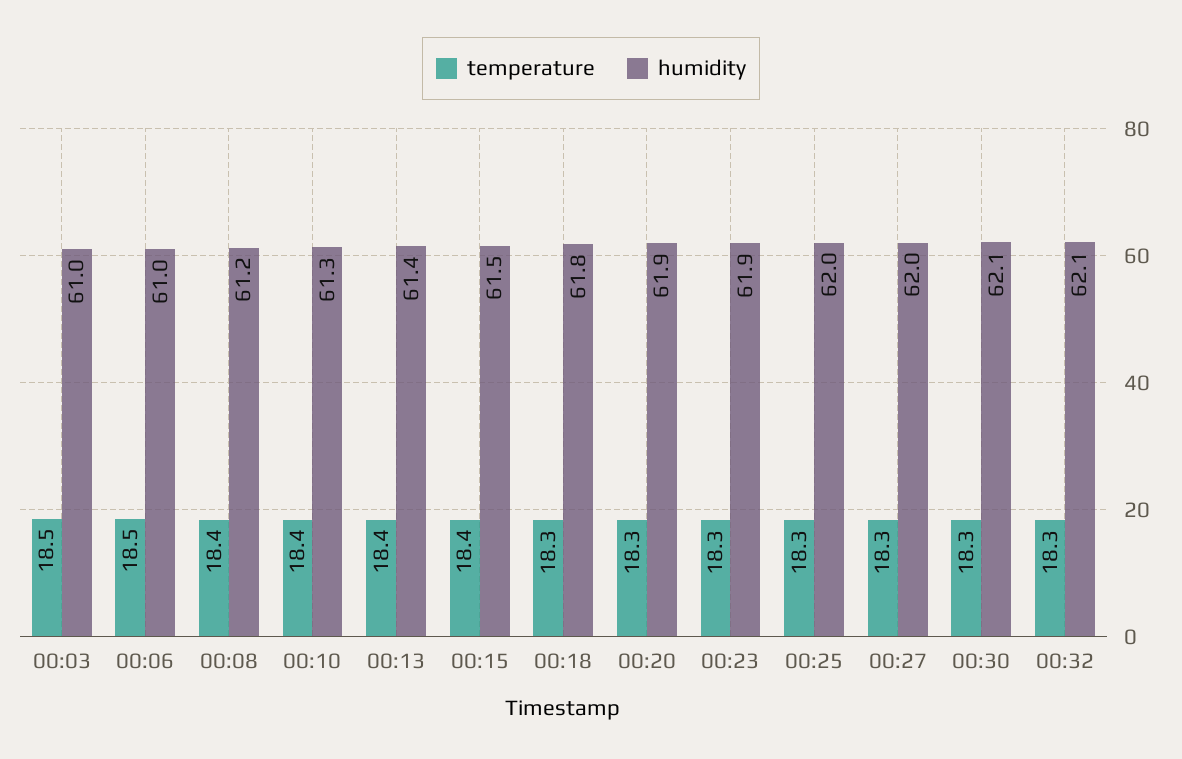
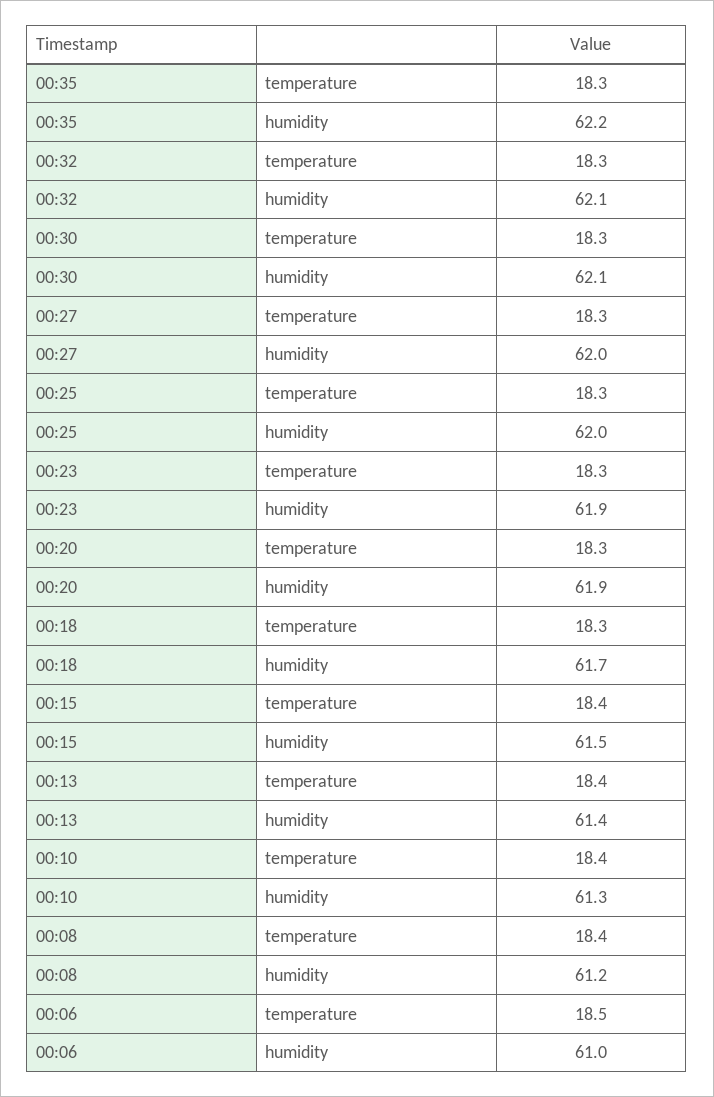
temperature, 00:03: 18.5 -> none
humidity, 00:03: 61 -> none
humidity, 00:18: 61.8 -> 61.7
temperature, 00:35: none -> 18.3
humidity, 00:35: none -> 62.2

